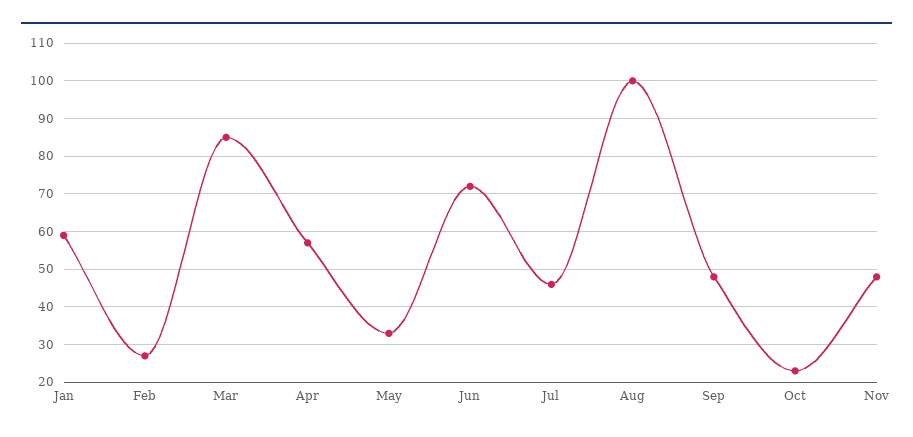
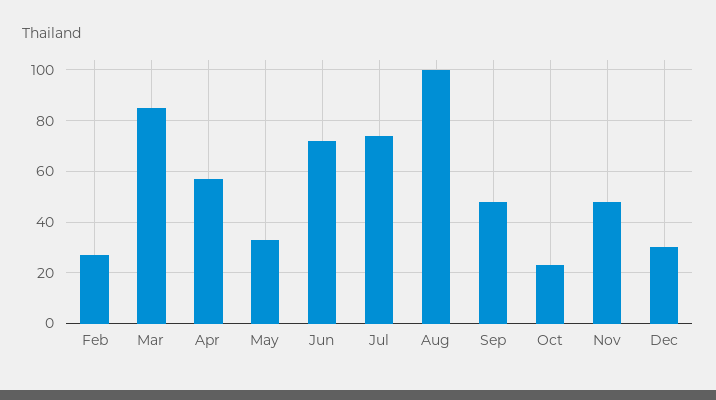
Jan: 60 -> none
Jul: 45 -> 75
Dec: none -> 30

